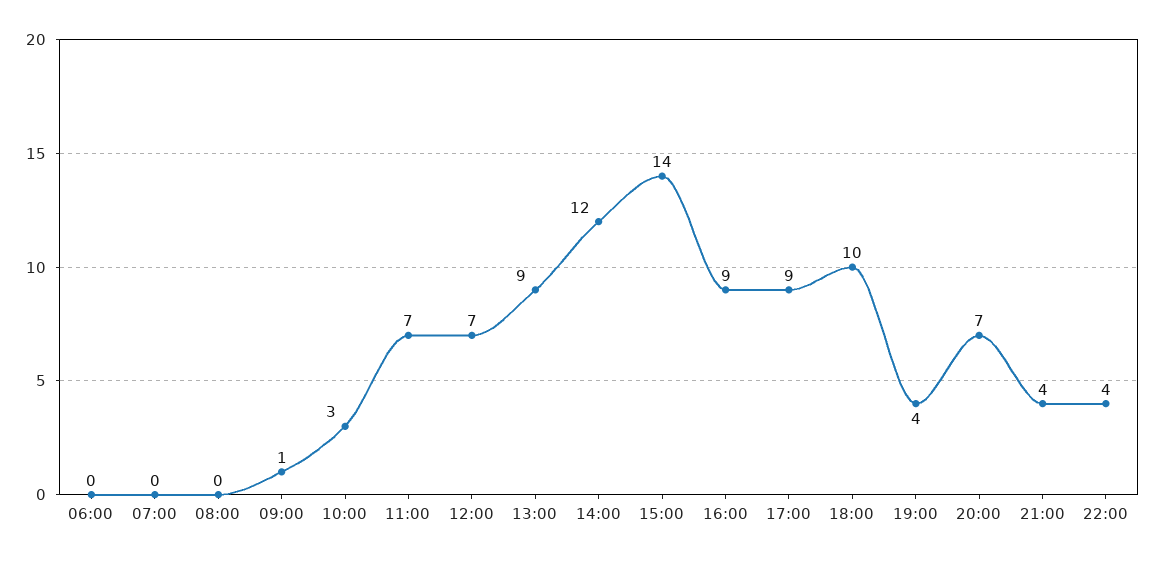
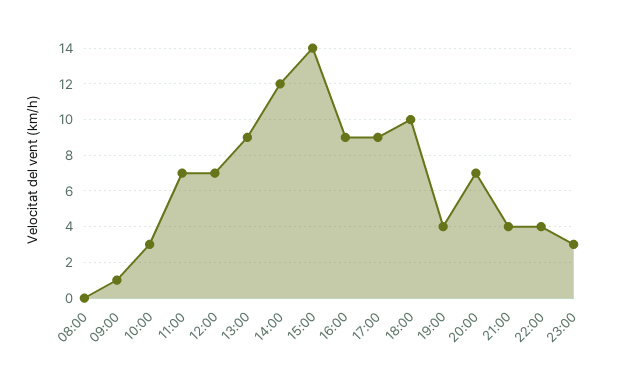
06:00: 0 -> none
07:00: 0 -> none
23:00: none -> 3

